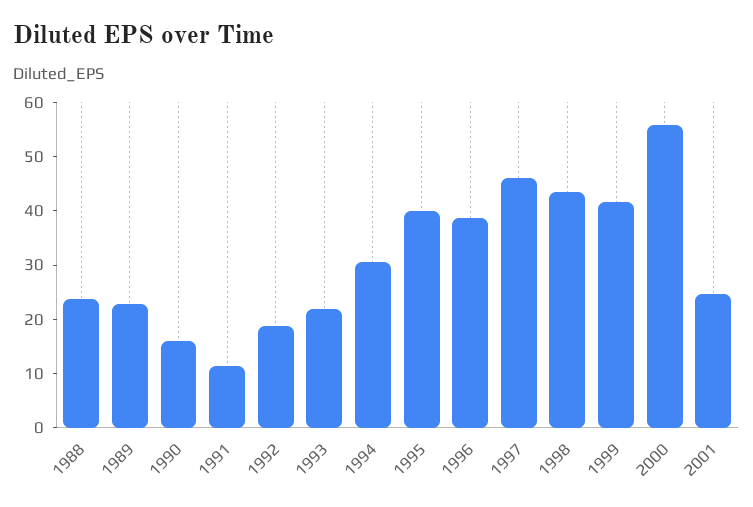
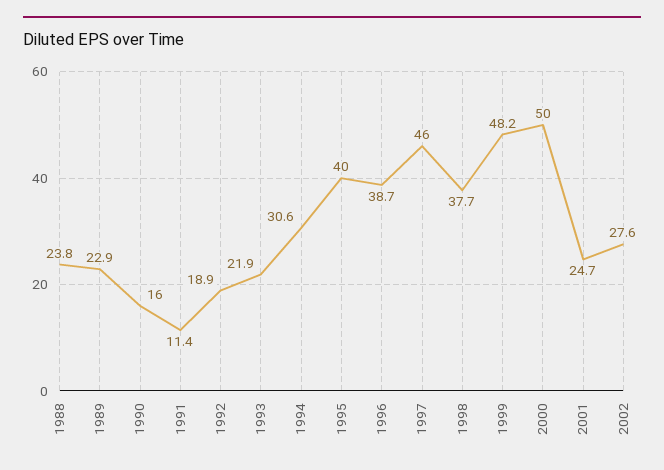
1998: 44 -> 37.7
1999: 42 -> 48.2
2000: 56 -> 50
2002: none -> 27.6

